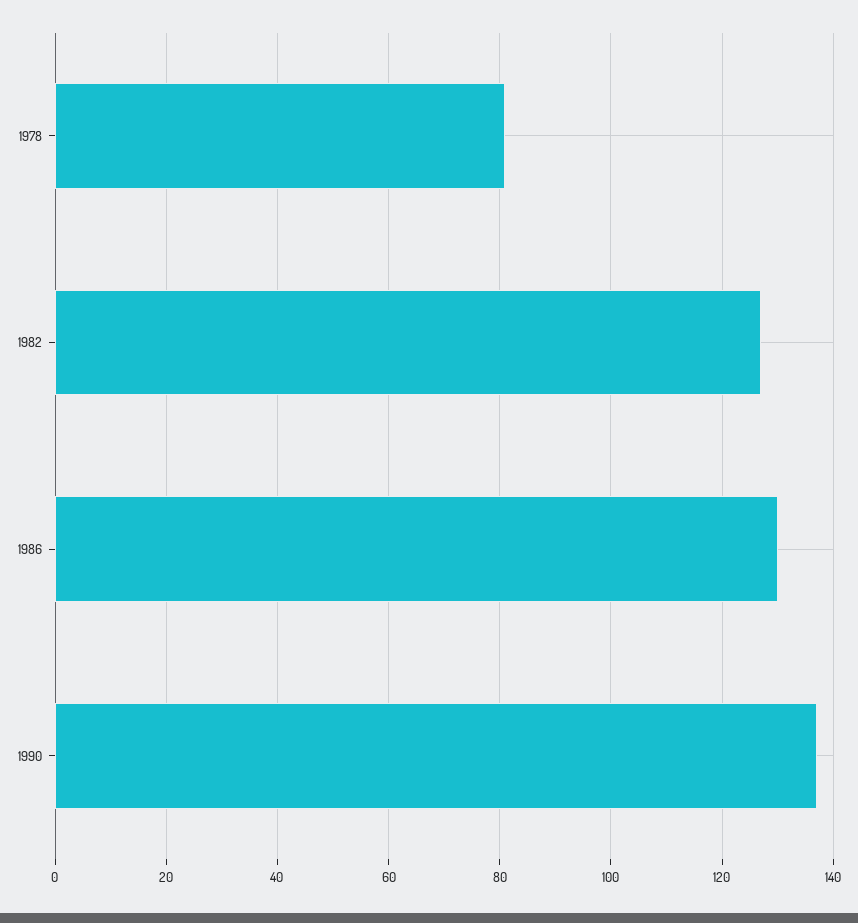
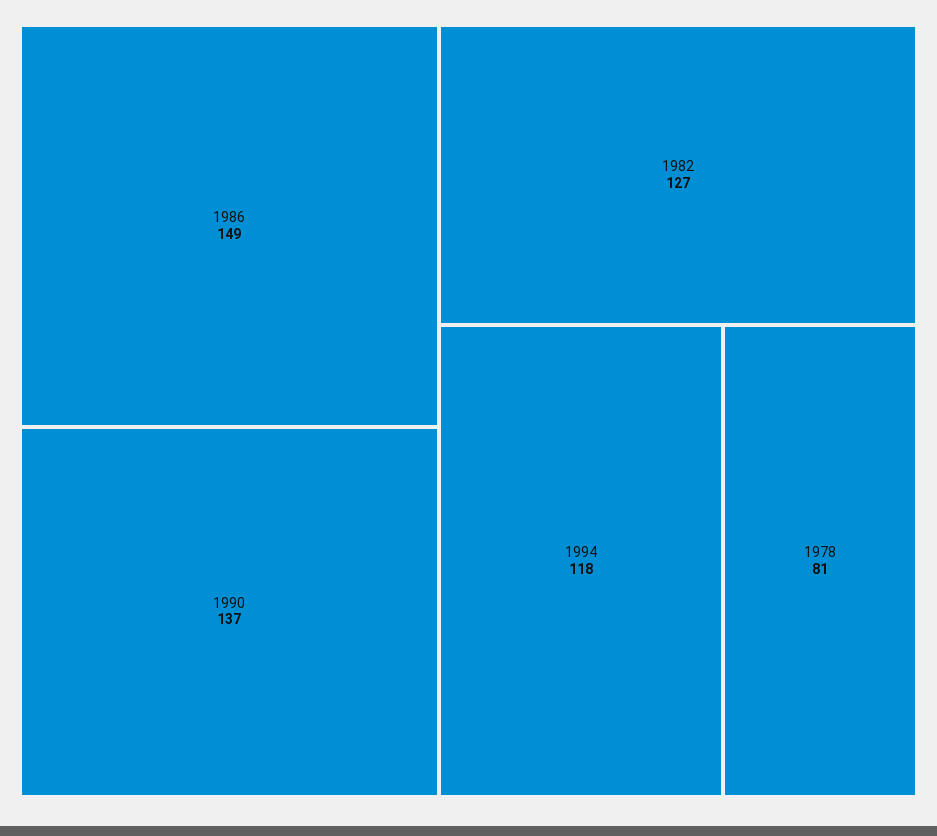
1986: 130 -> 149
1994: none -> 118

